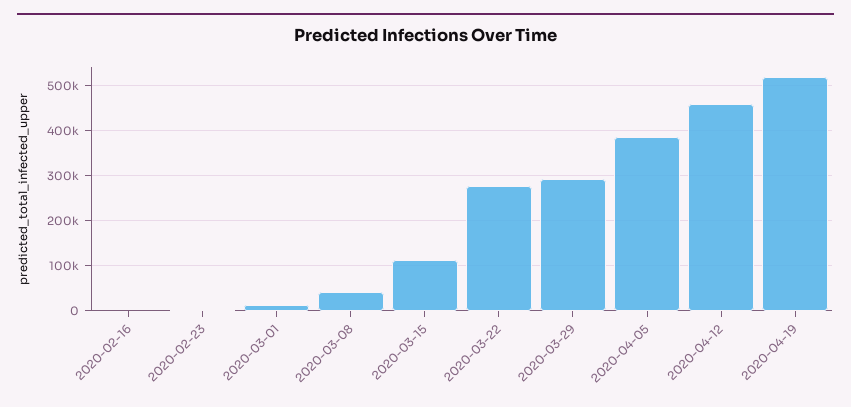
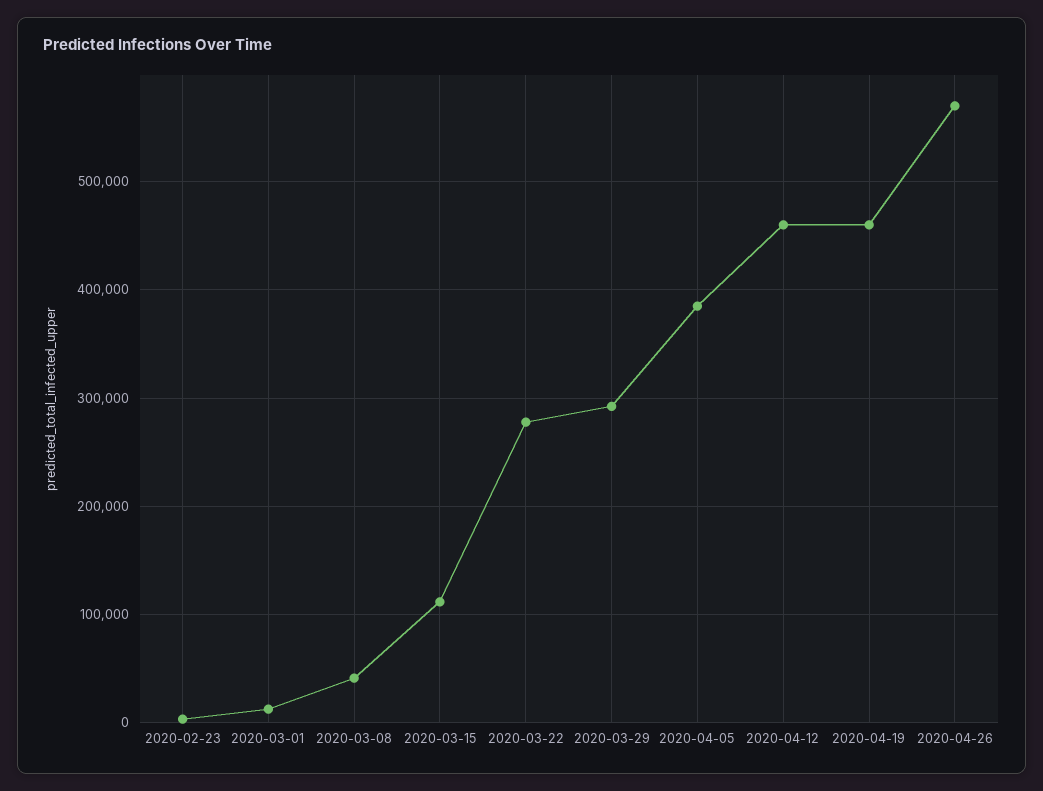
2020-02-16: 0 -> none
2020-04-19: 520000 -> 460000
2020-04-26: none -> 570000

